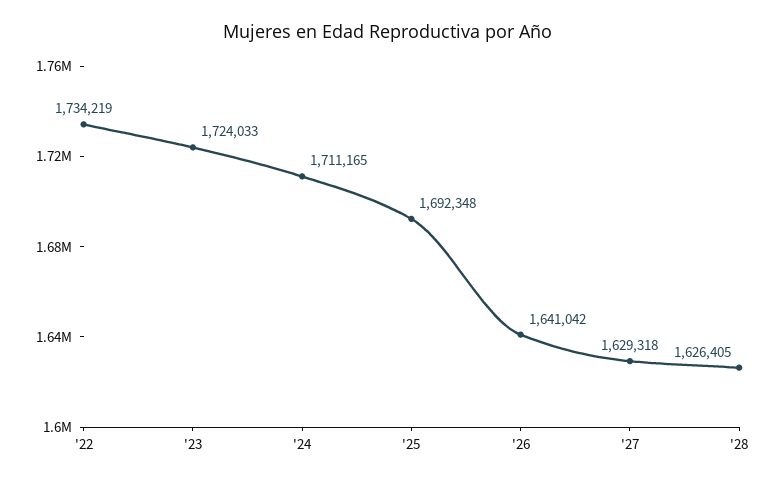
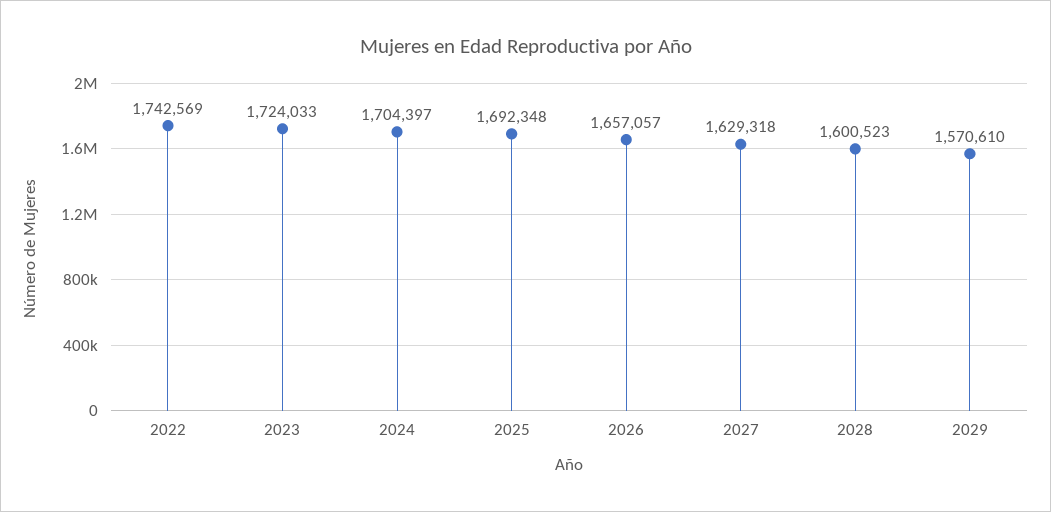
'22: 1734219 -> 1742569
'24: 1711165 -> 1704397
'26: 1641042 -> 1657057
'28: 1626405 -> 1600523
2029: none -> 1570610

